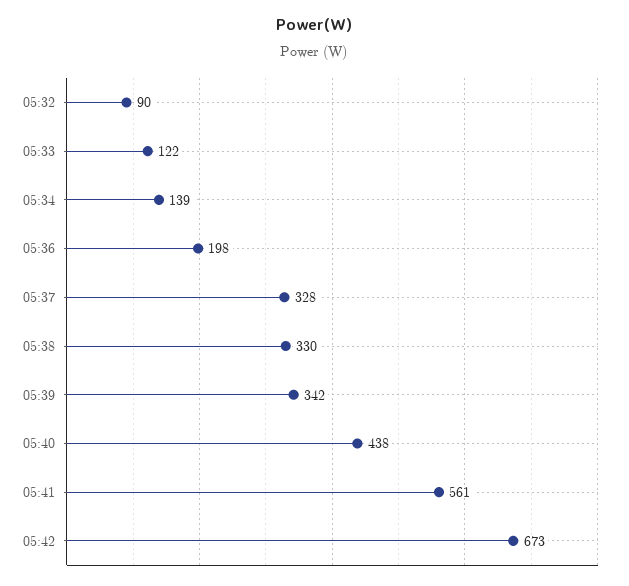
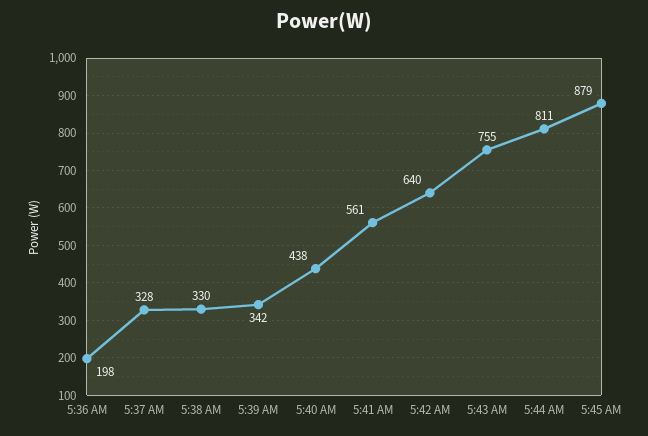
05:32: 90 -> none
05:33: 122 -> none
05:34: 139 -> none
05:42: 673 -> 640
5:43 AM: none -> 755
5:44 AM: none -> 811
5:45 AM: none -> 879

